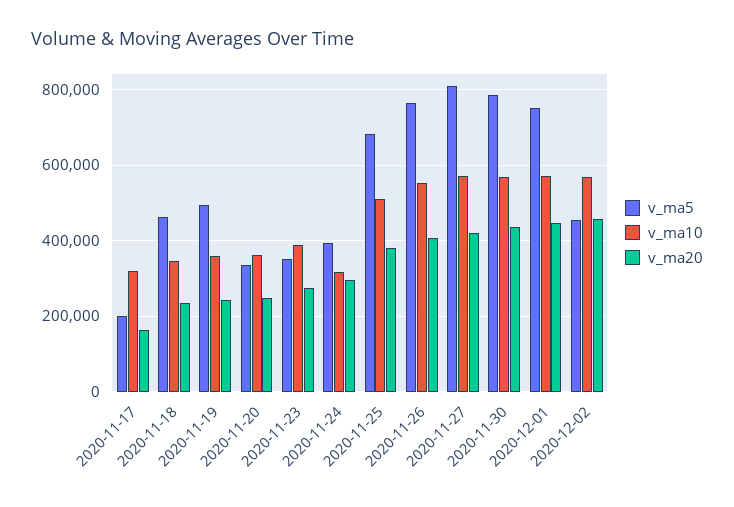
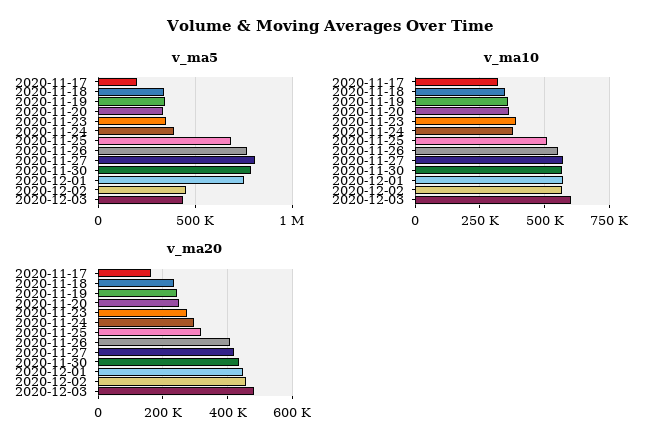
v_ma5, 2020-11-18: 460000 -> 350000
v_ma5, 2020-11-19: 500000 -> 350000
v_ma10, 2020-11-24: 320000 -> 375000
v_ma20, 2020-11-25: 380000 -> 320000
v_ma5, 2020-12-03: none -> 450000
v_ma10, 2020-12-03: none -> 600000
v_ma20, 2020-12-03: none -> 480000

